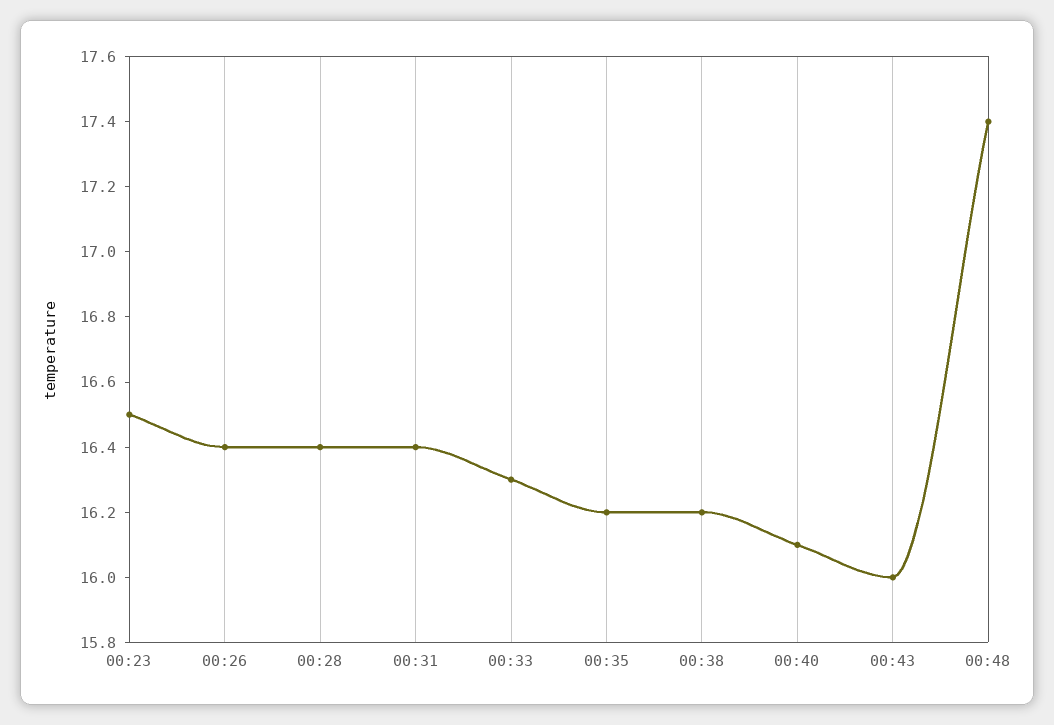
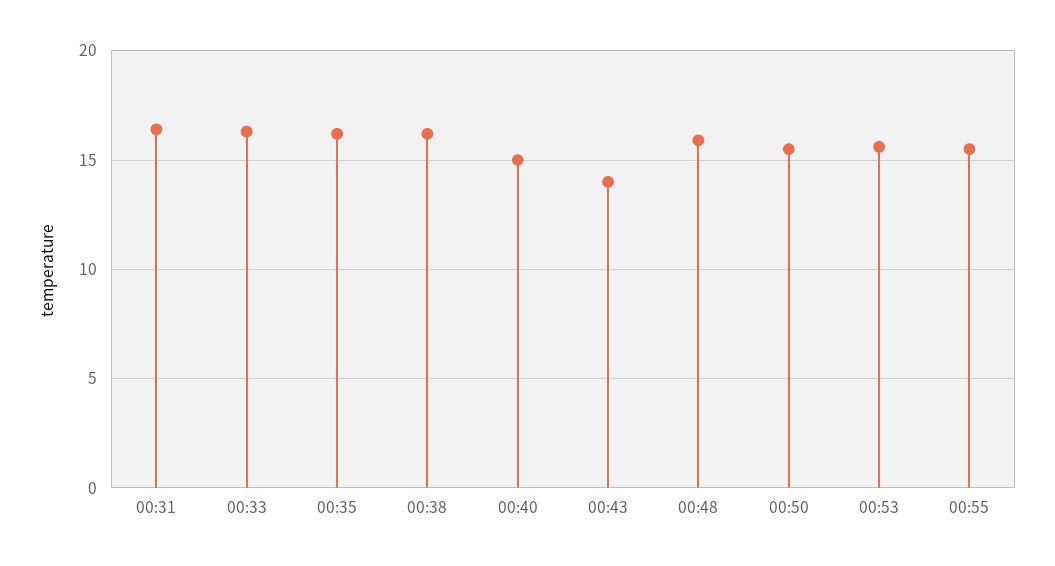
00:23: 16.5 -> none
00:26: 16.4 -> none
00:28: 16.4 -> none
00:40: 16.1 -> 15
00:43: 16 -> 14
00:48: 17.4 -> 16
00:50: none -> 15.5
00:53: none -> 15.5
00:55: none -> 15.5

